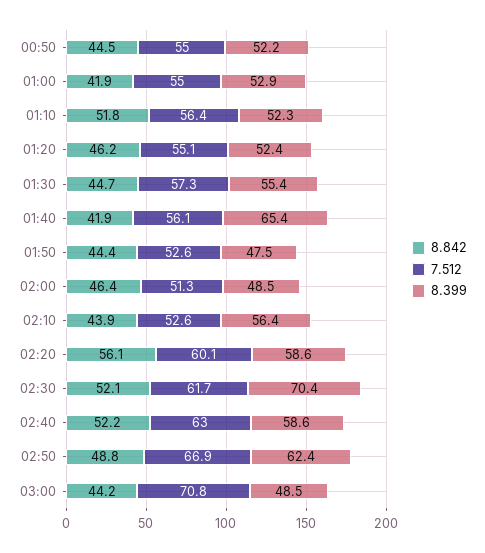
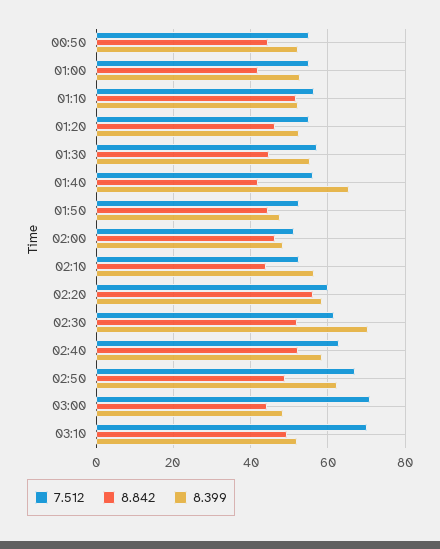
7.512, 03:10: none -> 70
8.842, 03:10: none -> 50
8.399, 03:10: none -> 52

